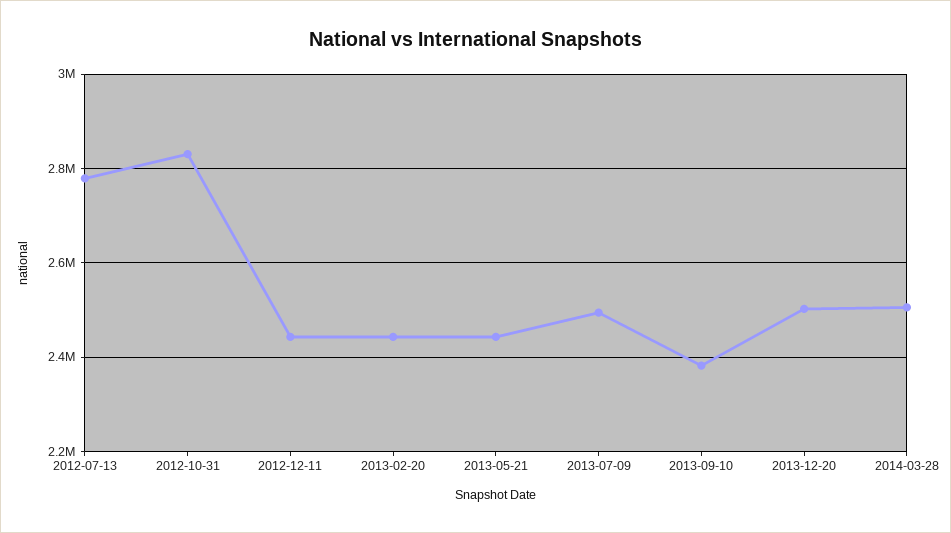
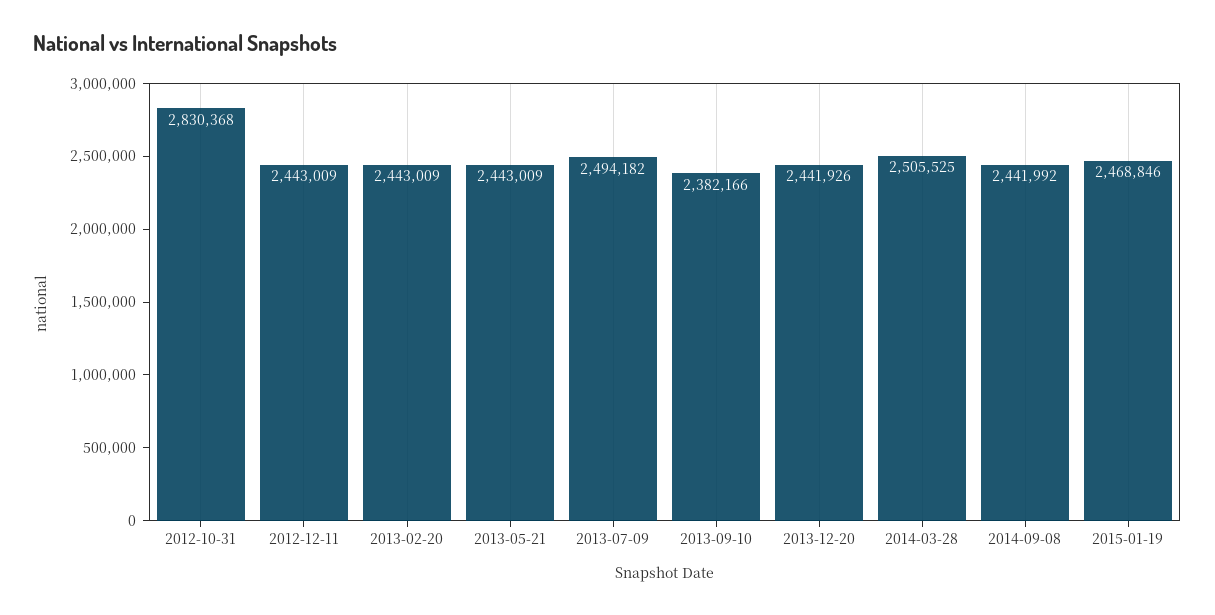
2012-07-13: 2780000 -> none
2013-12-20: 2500000 -> 2441926
2014-09-08: none -> 2441992
2015-01-19: none -> 2468846

